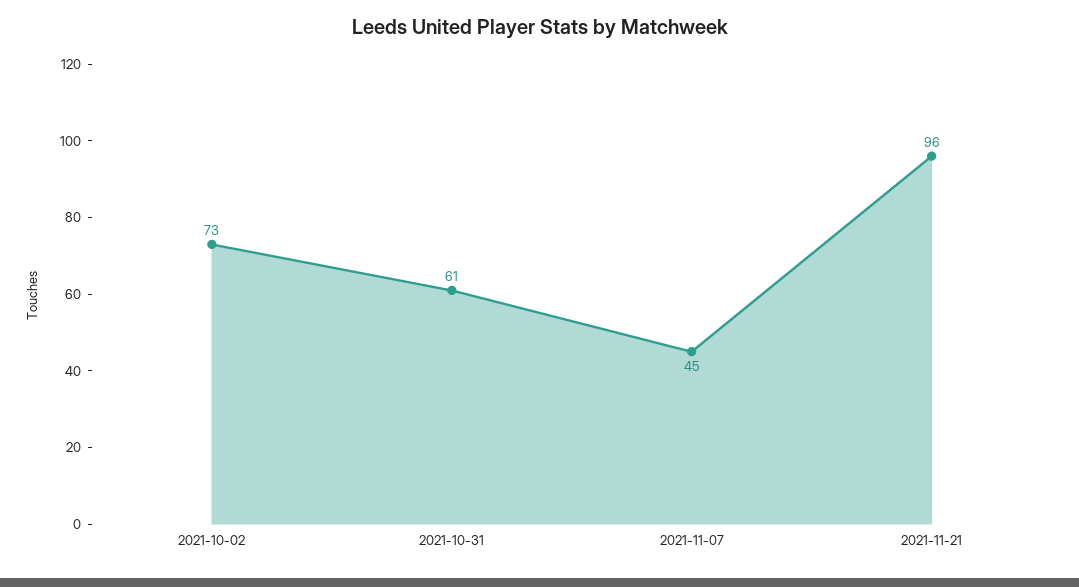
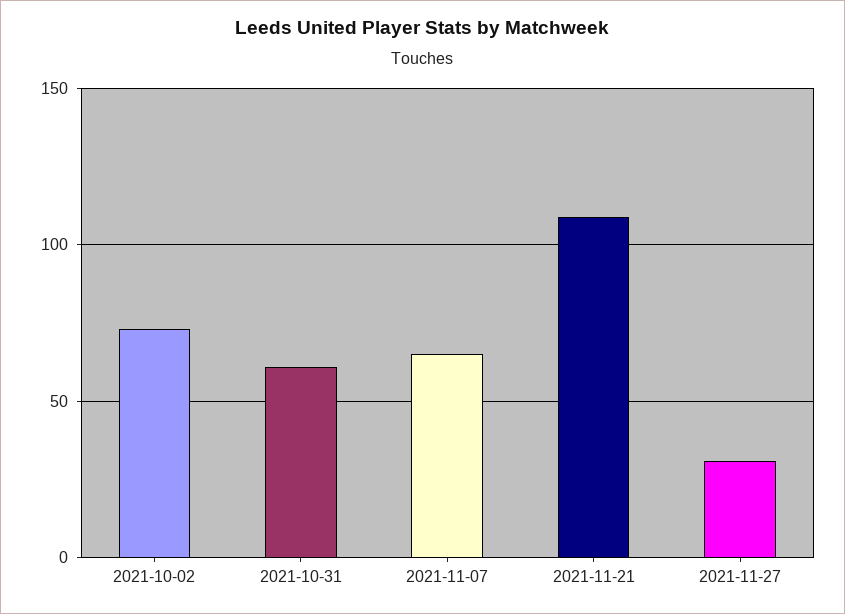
2021-11-07: 45 -> 65
2021-11-21: 96 -> 110
2021-11-27: none -> 30

